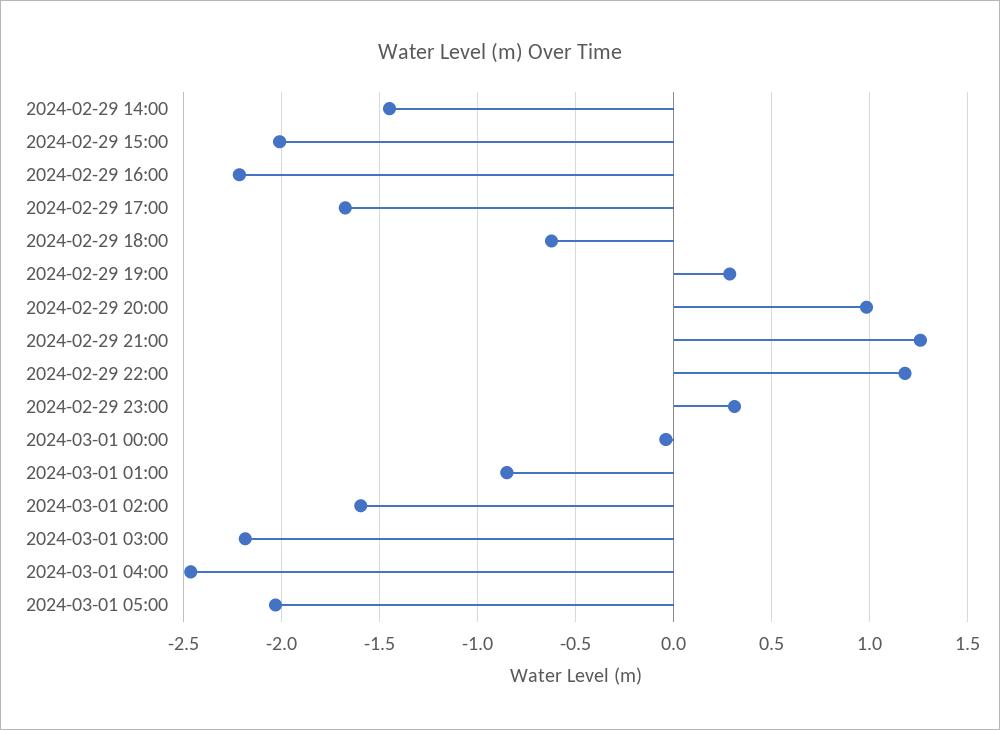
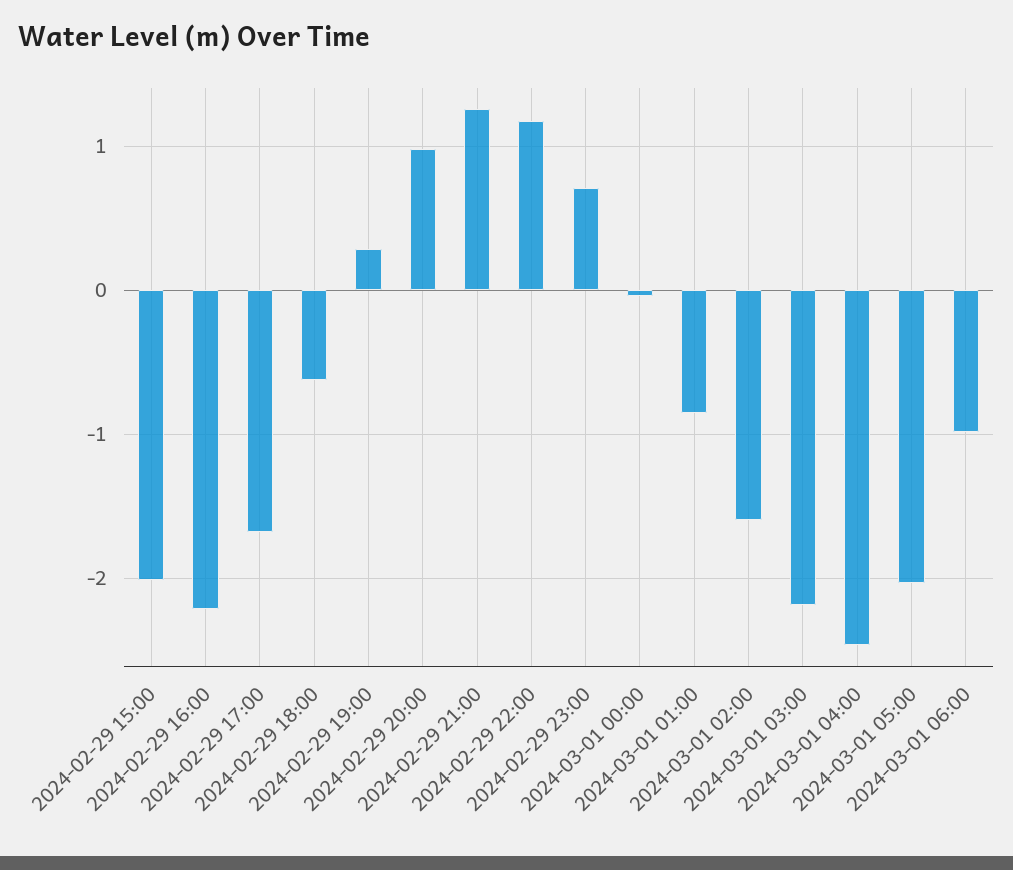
2024-02-29 14:00: -1.45 -> none
2024-02-29 23:00: 0.3 -> 0.7
2024-03-01 06:00: none -> -1

